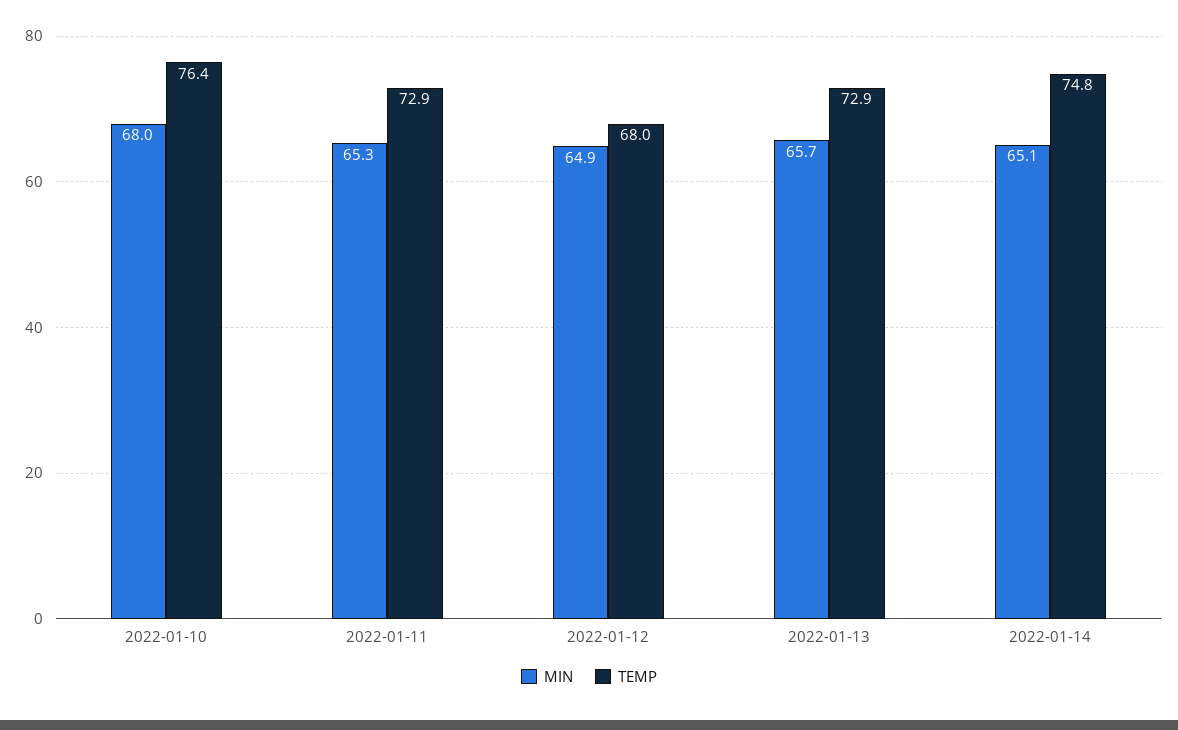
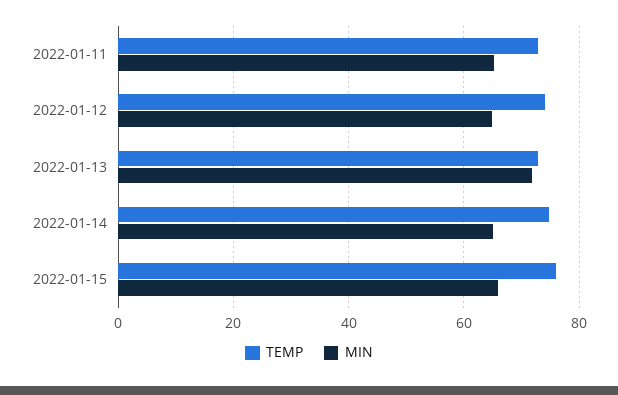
MIN, 2022-01-10: 68 -> none
TEMP, 2022-01-10: 76.4 -> none
TEMP, 2022-01-12: 68 -> 74
MIN, 2022-01-13: 65.7 -> 72
TEMP, 2022-01-15: none -> 76
MIN, 2022-01-15: none -> 66

